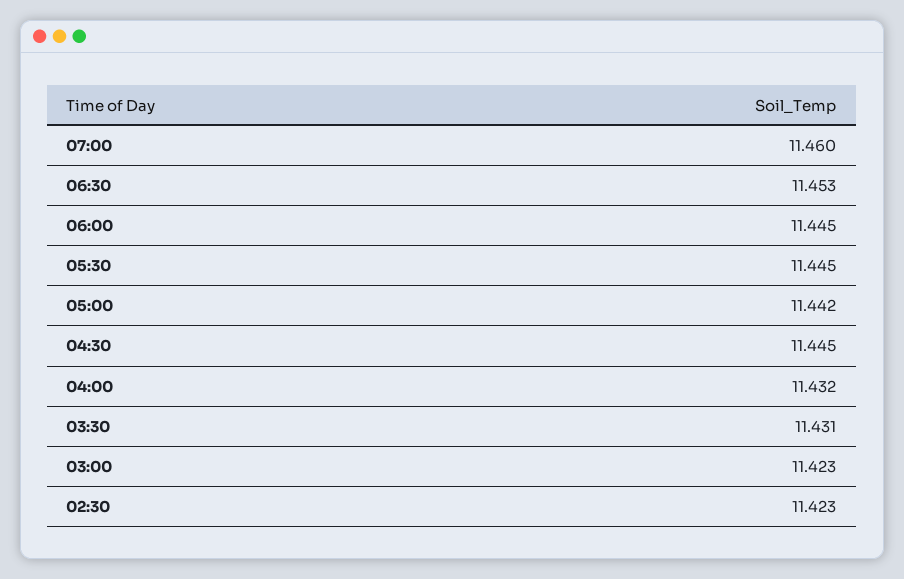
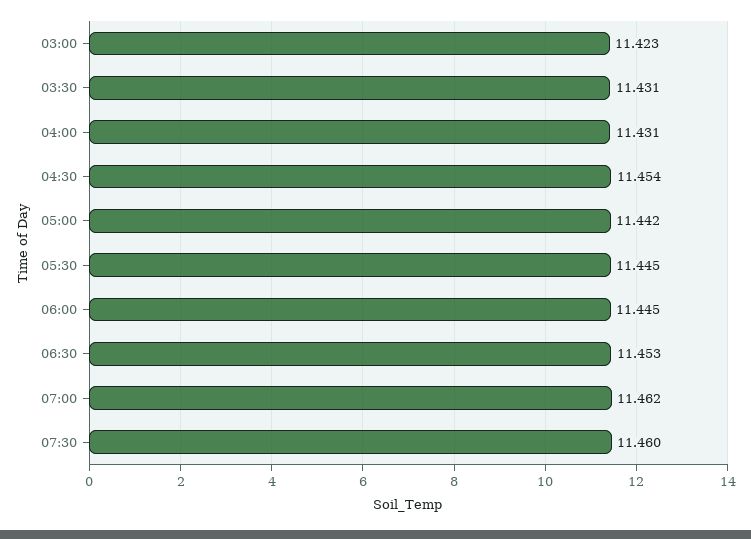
07:00: 11.46 -> 11.462
04:30: 11.445 -> 11.454
04:00: 11.432 -> 11.431
02:30: 11.423 -> none
07:30: none -> 11.46

